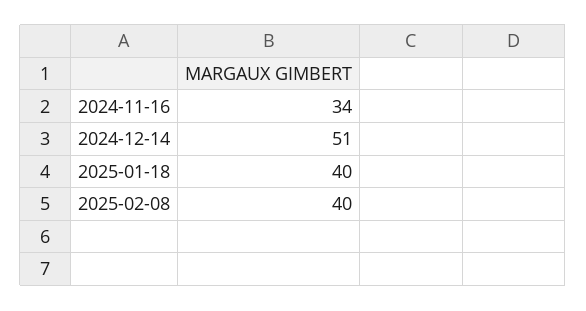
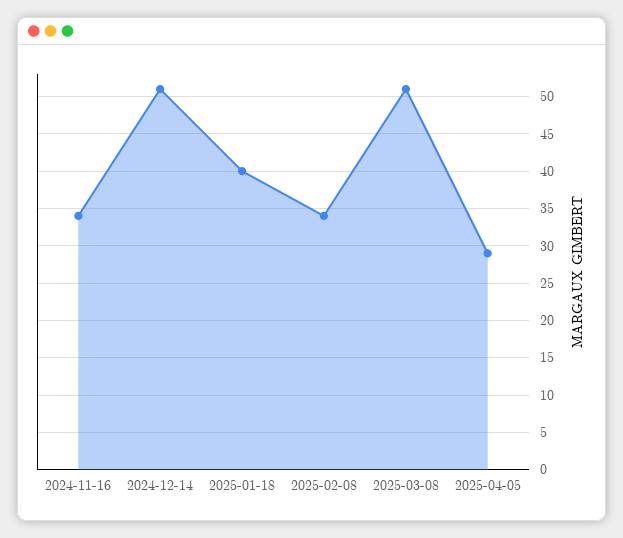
2025-02-08: 40 -> 34
2025-03-08: none -> 51
2025-04-05: none -> 29

